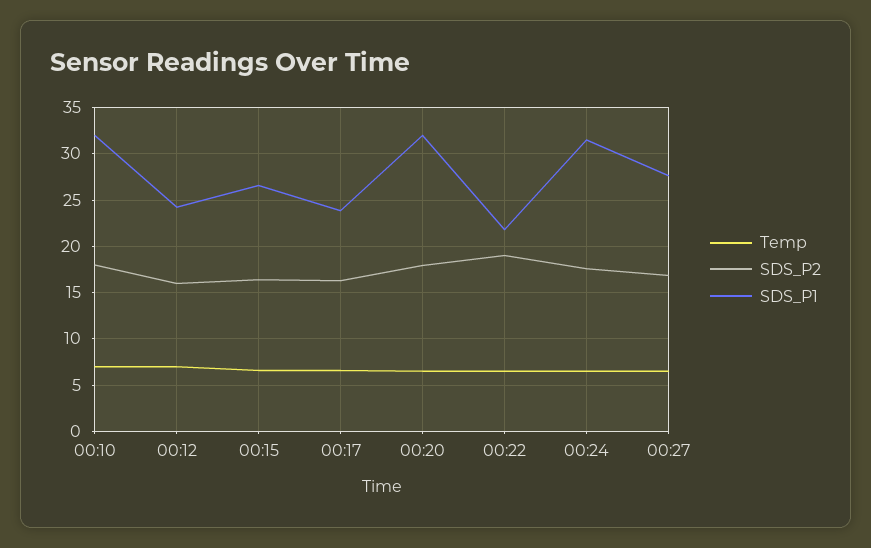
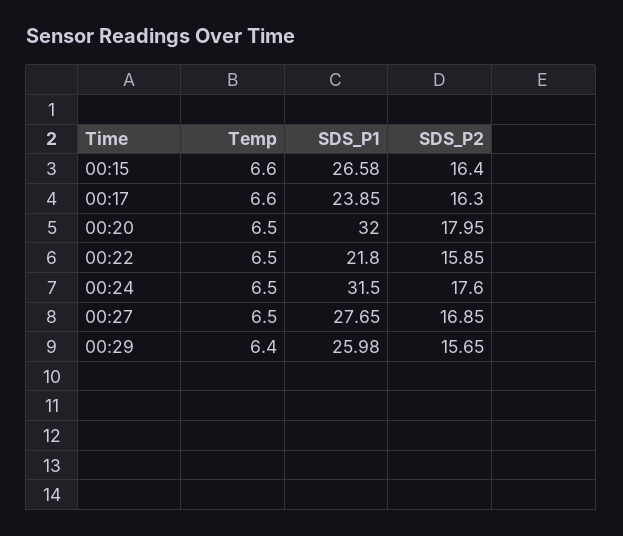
Temp, 00:10: 7 -> none
SDS_P2, 00:10: 18 -> none
SDS_P1, 00:10: 32 -> none
Temp, 00:12: 7 -> none
SDS_P2, 00:12: 16 -> none
SDS_P1, 00:12: 24 -> none
SDS_P2, 00:22: 19 -> 15.85
Temp, 00:29: none -> 6.4
SDS_P1, 00:29: none -> 25.98
SDS_P2, 00:29: none -> 15.65

